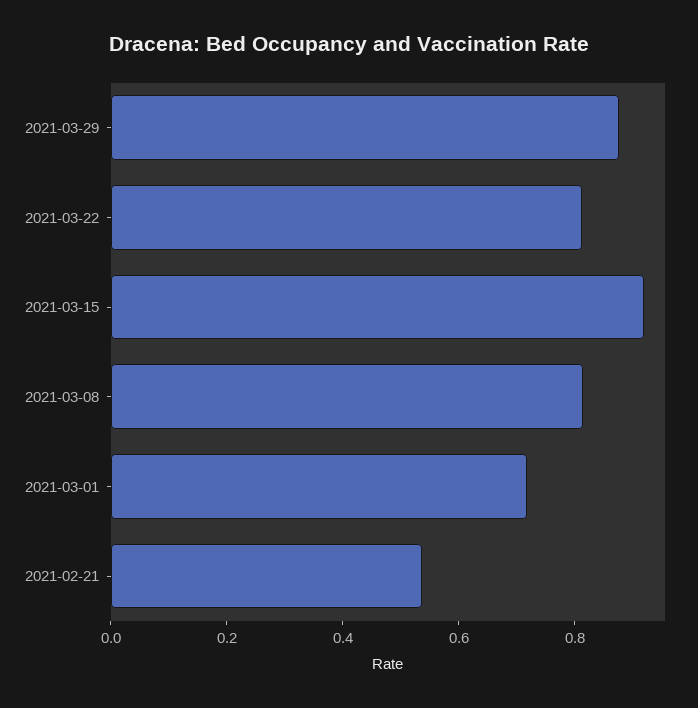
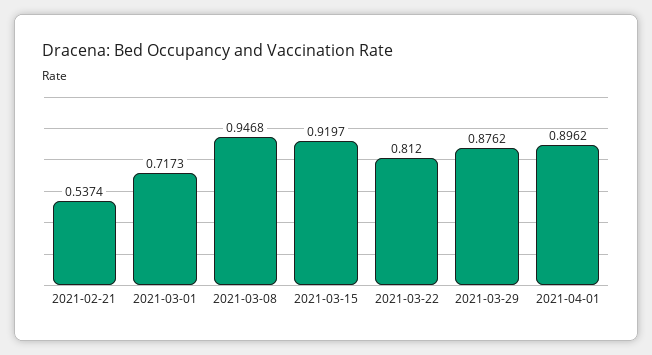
2021-03-08: 0.8 -> 0.9468
2021-04-01: none -> 0.8962

